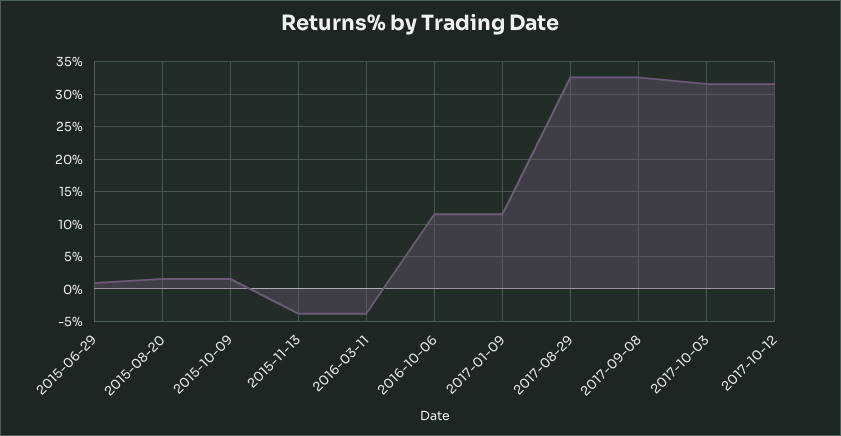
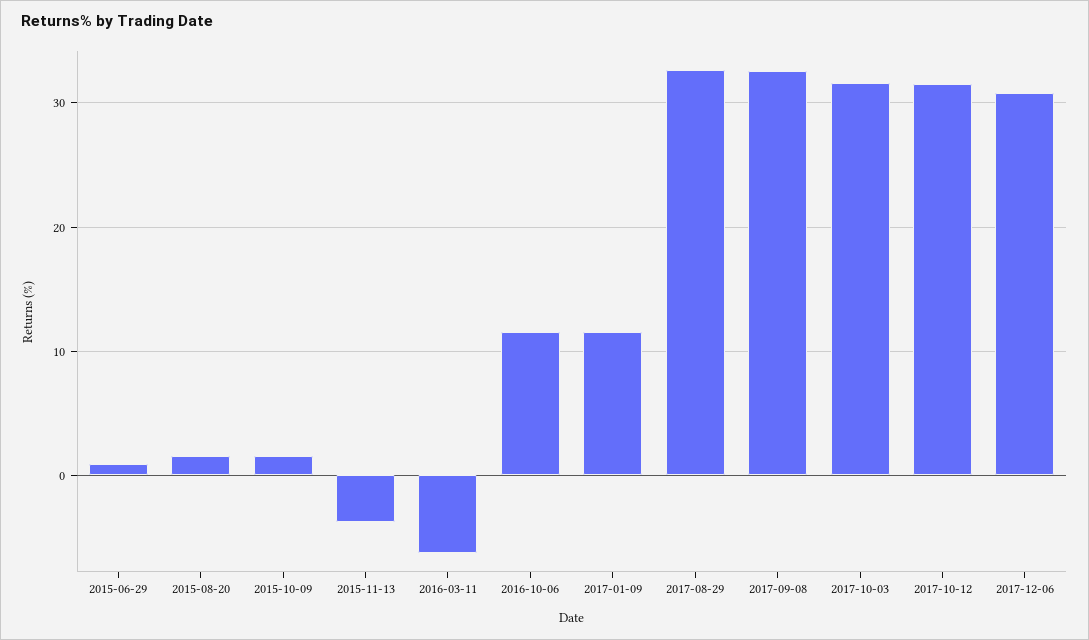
2016-03-11: -4 -> -6
2017-12-06: none -> 31

